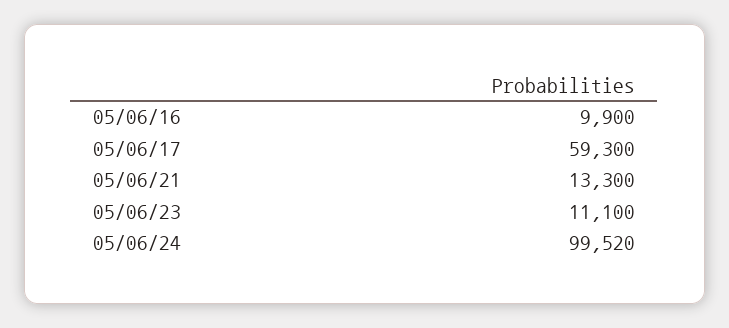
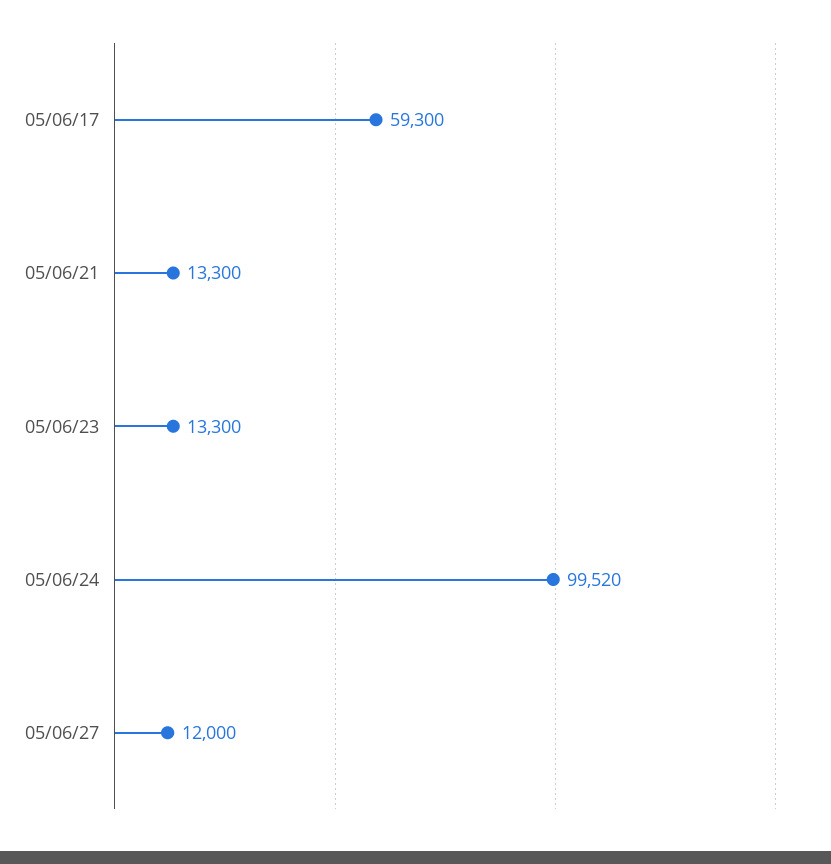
05/06/16: 9900 -> none
05/06/23: 11100 -> 13300
05/06/27: none -> 12000

